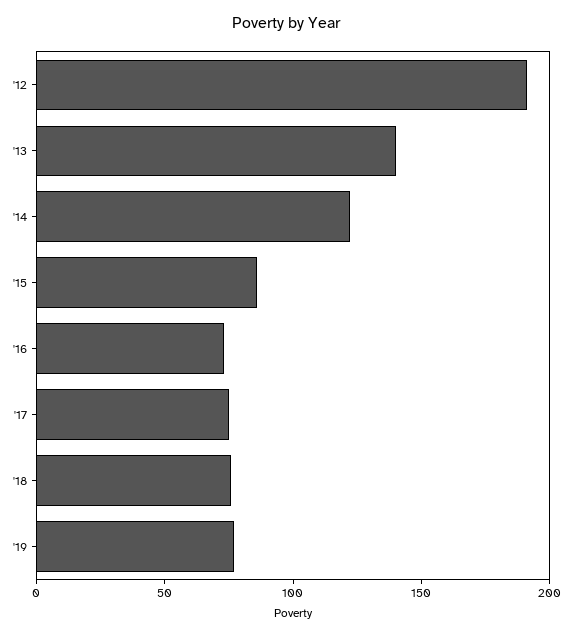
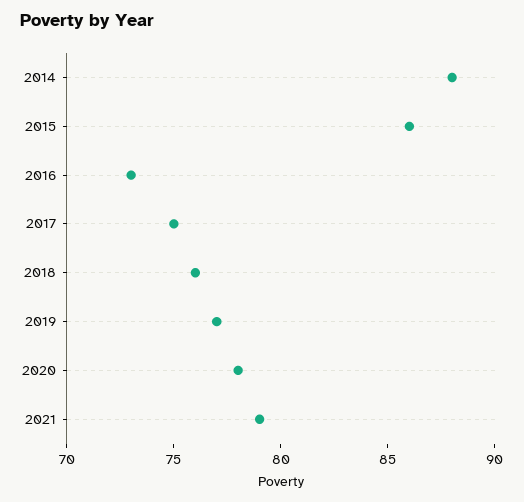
'12: 190 -> none
'13: 140 -> none
'14: 120 -> 88
2020: none -> 78
2021: none -> 79

